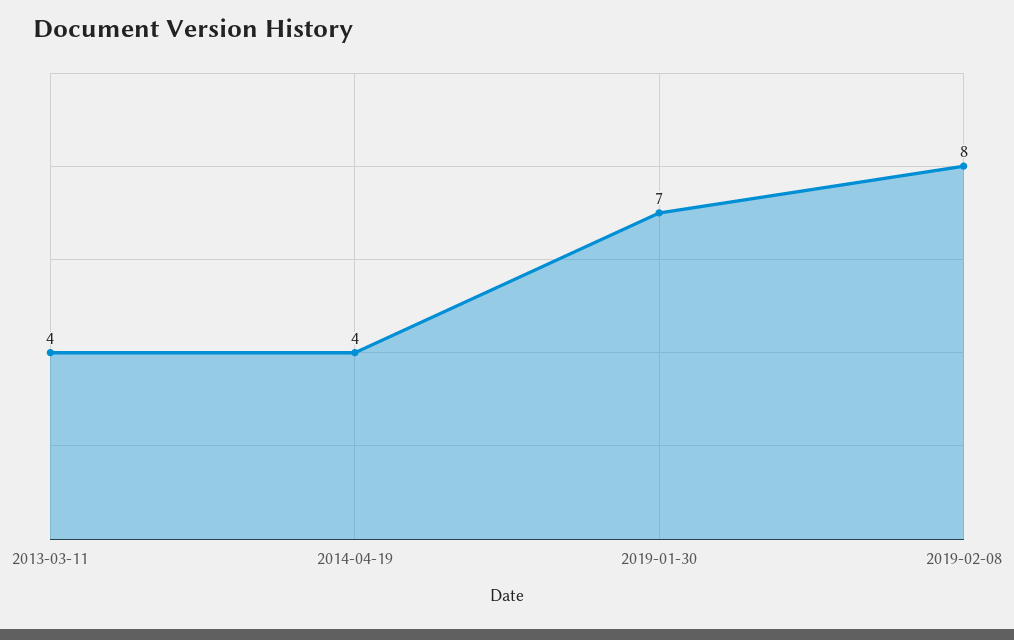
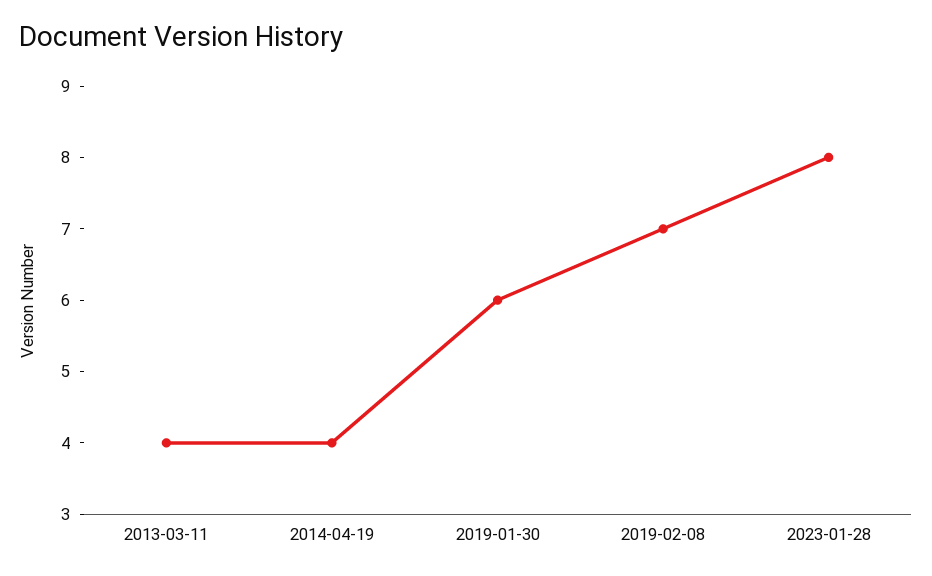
2019-01-30: 7 -> 6
2019-02-08: 8 -> 7
2023-01-28: none -> 8

